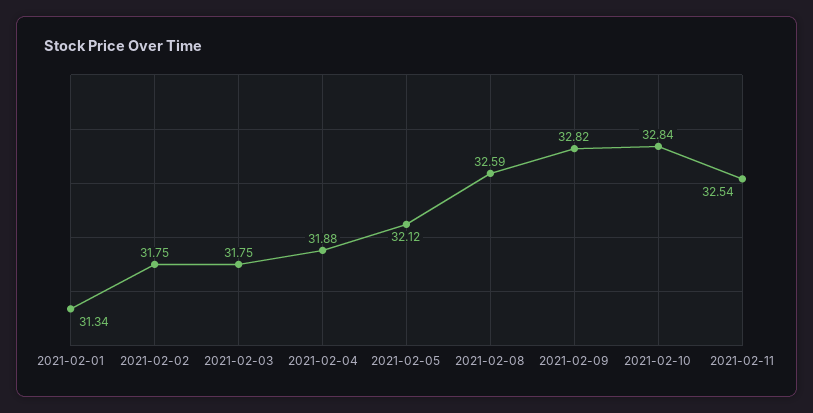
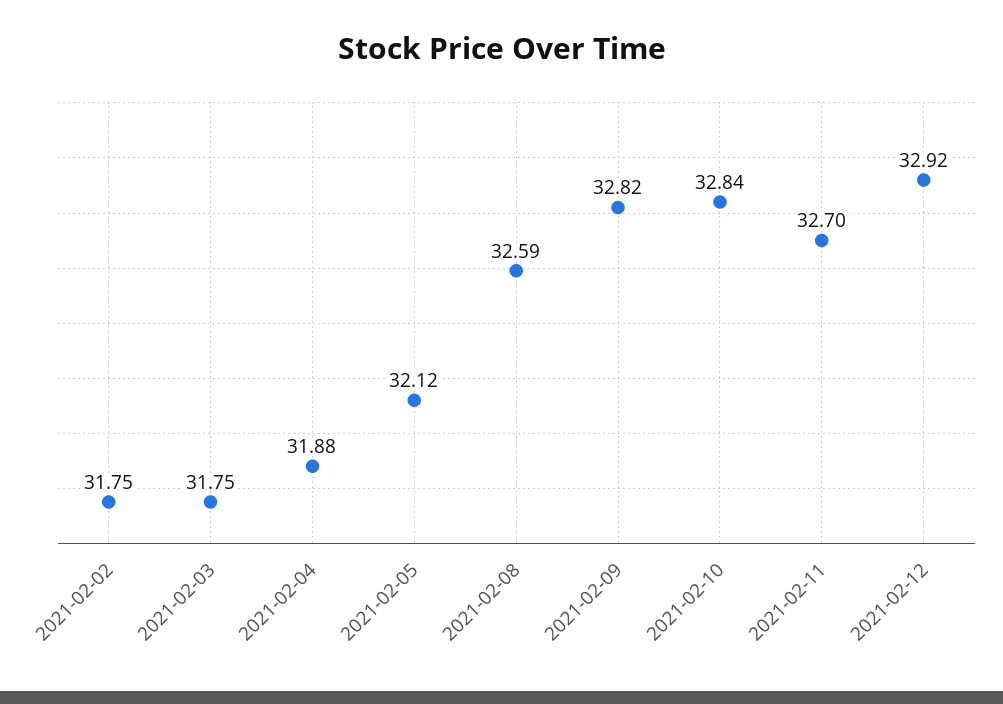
2021-02-01: 31.34 -> none
2021-02-11: 32.54 -> 32.7
2021-02-12: none -> 32.92

